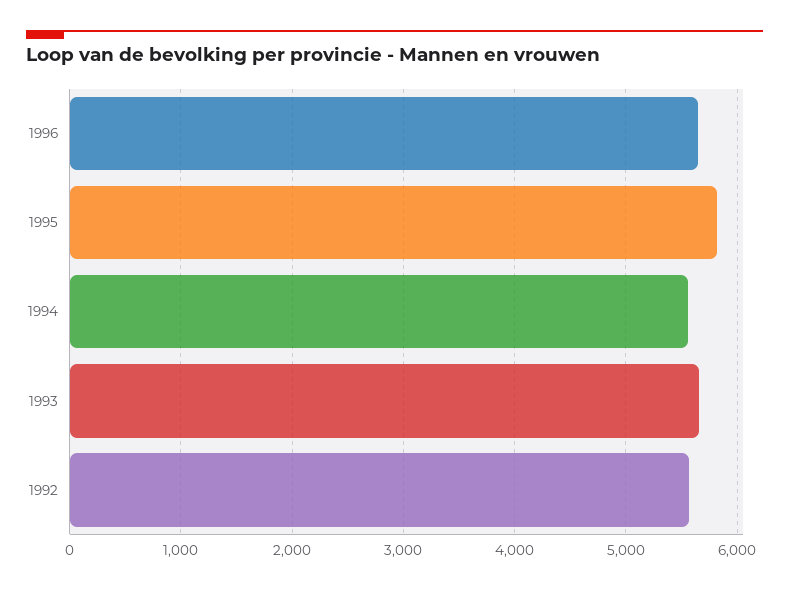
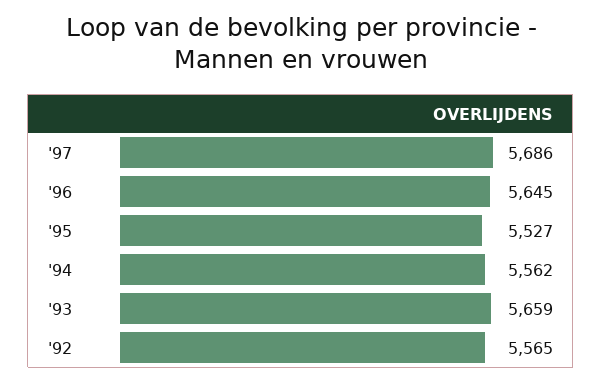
1995: 5800 -> 5527
'97: none -> 5686

